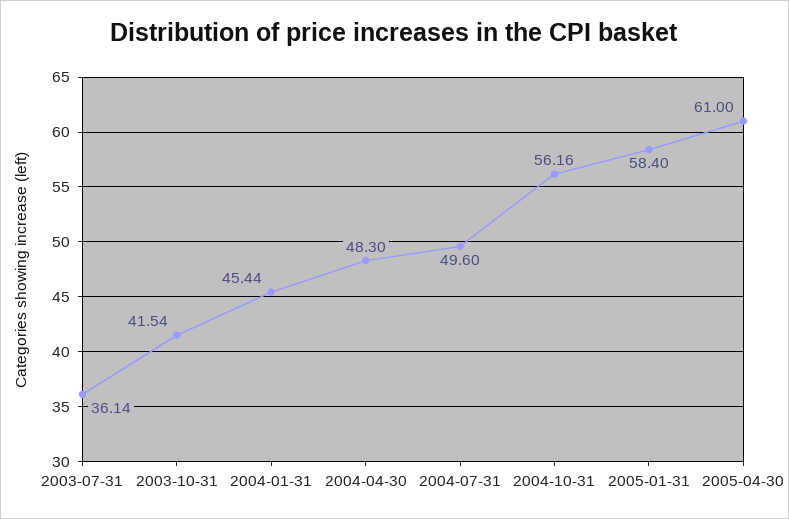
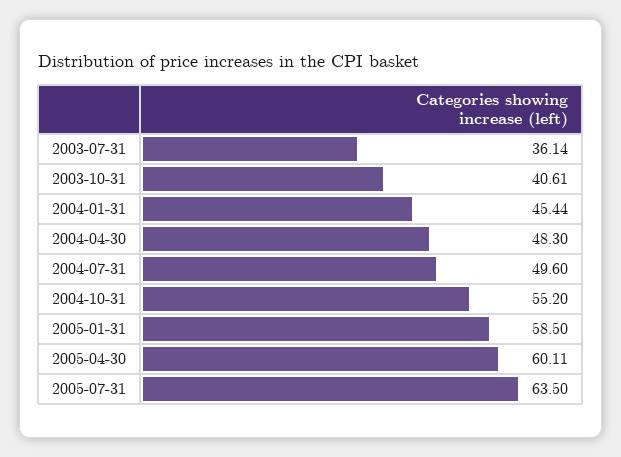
2003-10-31: 41.54 -> 40.61
2004-10-31: 56.16 -> 55.2
2005-01-31: 58.4 -> 58.5
2005-04-30: 61 -> 60.11
2005-07-31: none -> 63.5

